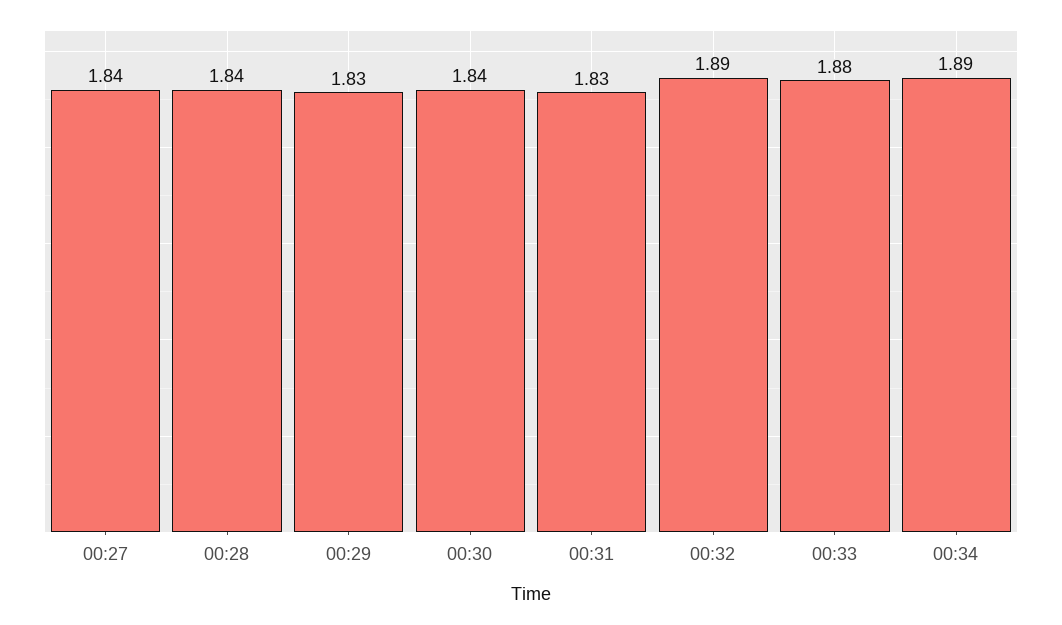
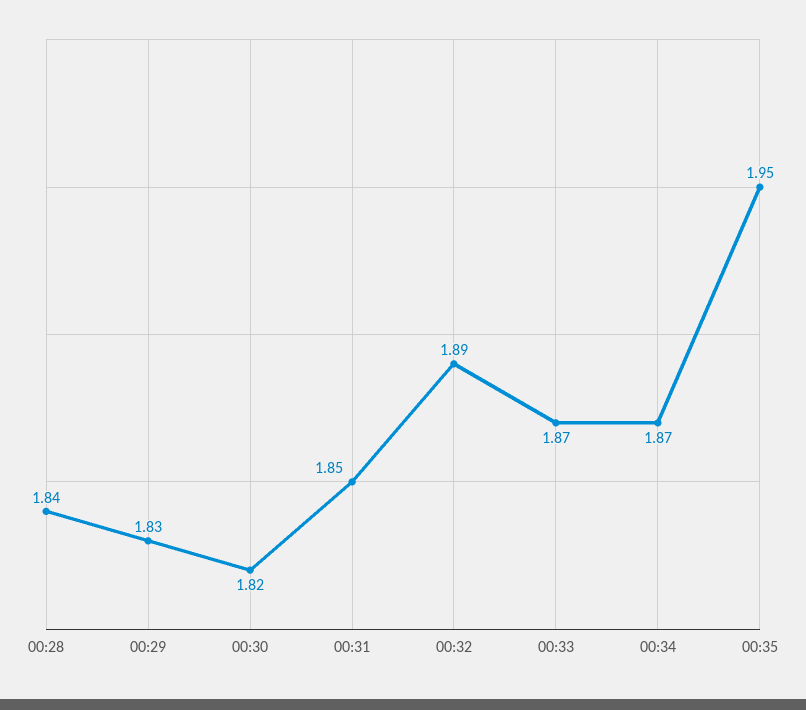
00:27: 1.84 -> none
00:30: 1.84 -> 1.82
00:31: 1.83 -> 1.85
00:33: 1.88 -> 1.87
00:34: 1.89 -> 1.87
00:35: none -> 1.95

